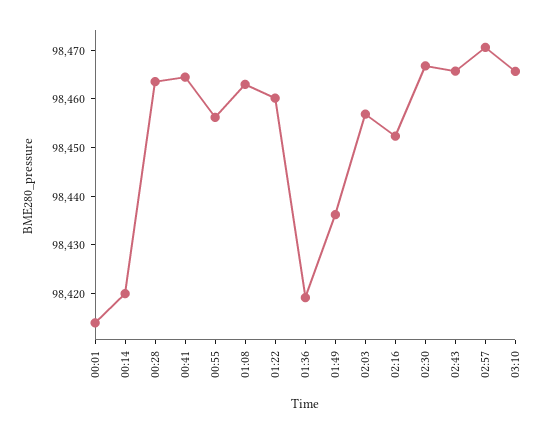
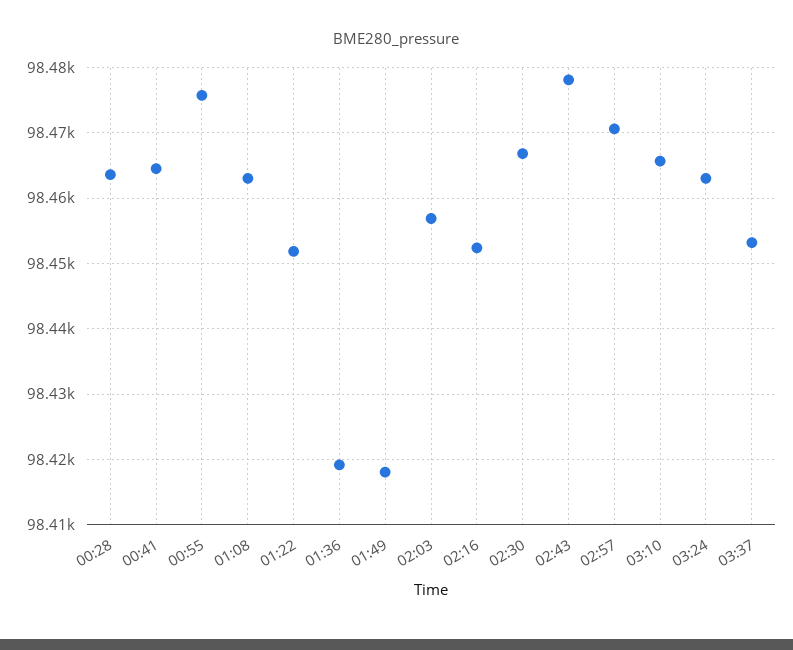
00:01: 98414 -> none
00:14: 98420 -> none
00:55: 98456 -> 98476
01:22: 98460 -> 98452
01:49: 98436 -> 98418
02:43: 98466 -> 98478
03:24: none -> 98463
03:37: none -> 98453

